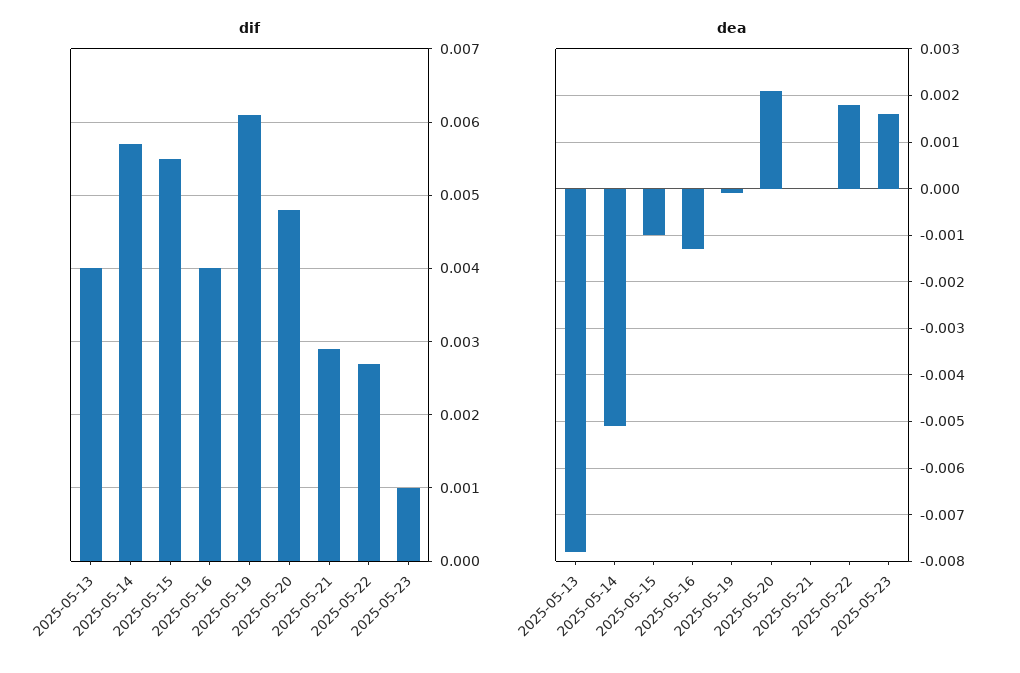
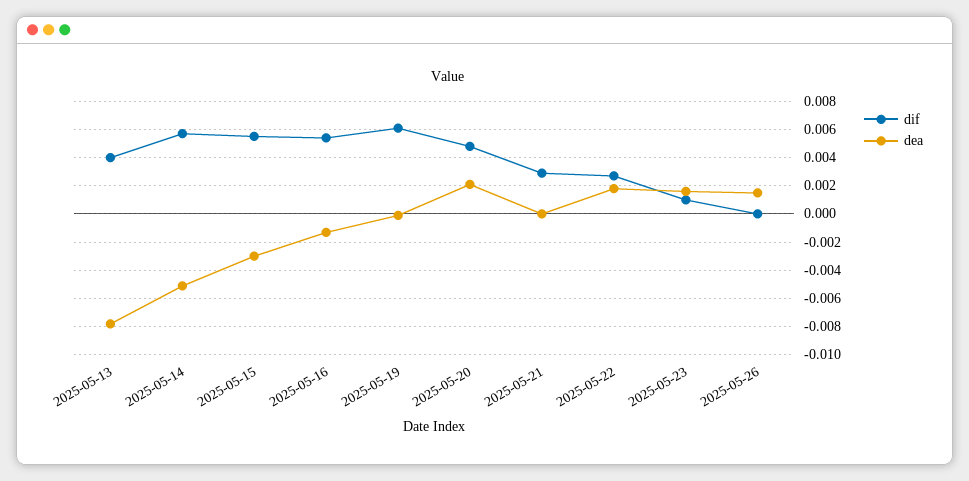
dif, 2025-05-16: 0.004 -> 0.0055
dea, 2025-05-15: -0.001 -> -0.003
dif, 2025-05-26: none -> 0
dea, 2025-05-26: none -> 0.0015

